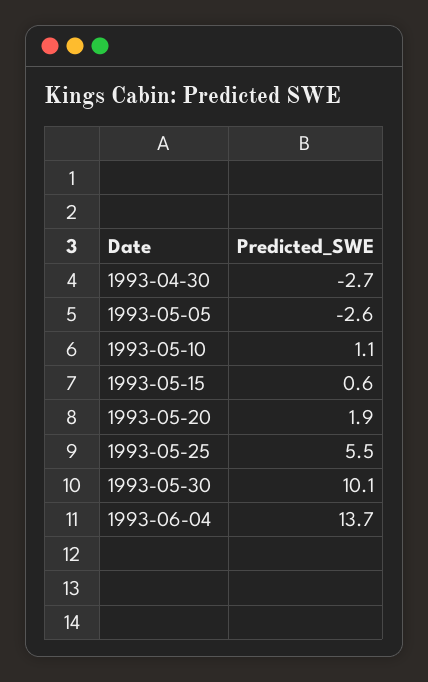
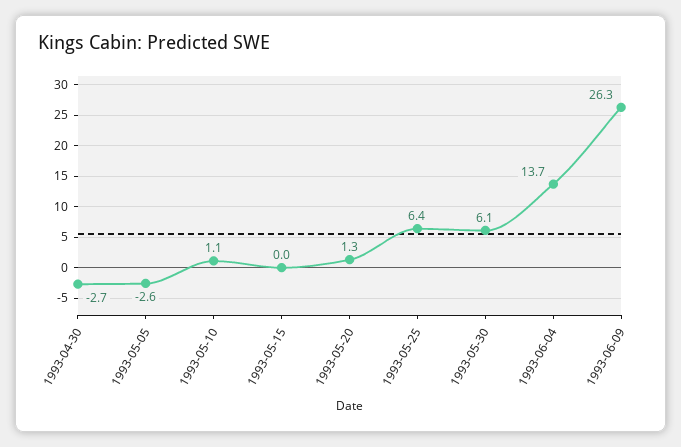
1993-05-15: 0.6 -> 0
1993-05-20: 1.9 -> 1.3
1993-05-25: 5.5 -> 6.4
1993-05-30: 10.1 -> 6.1
1993-06-09: none -> 26.3

